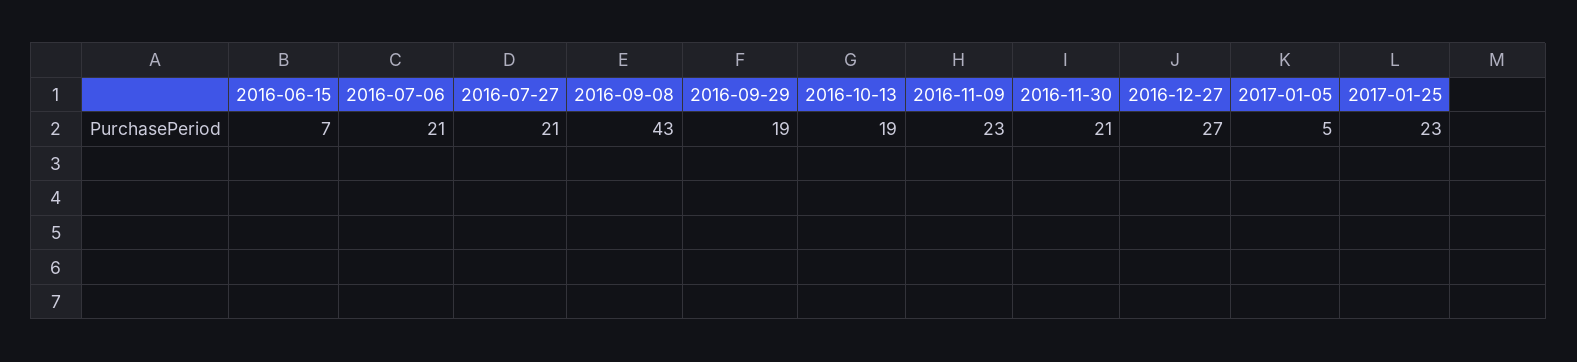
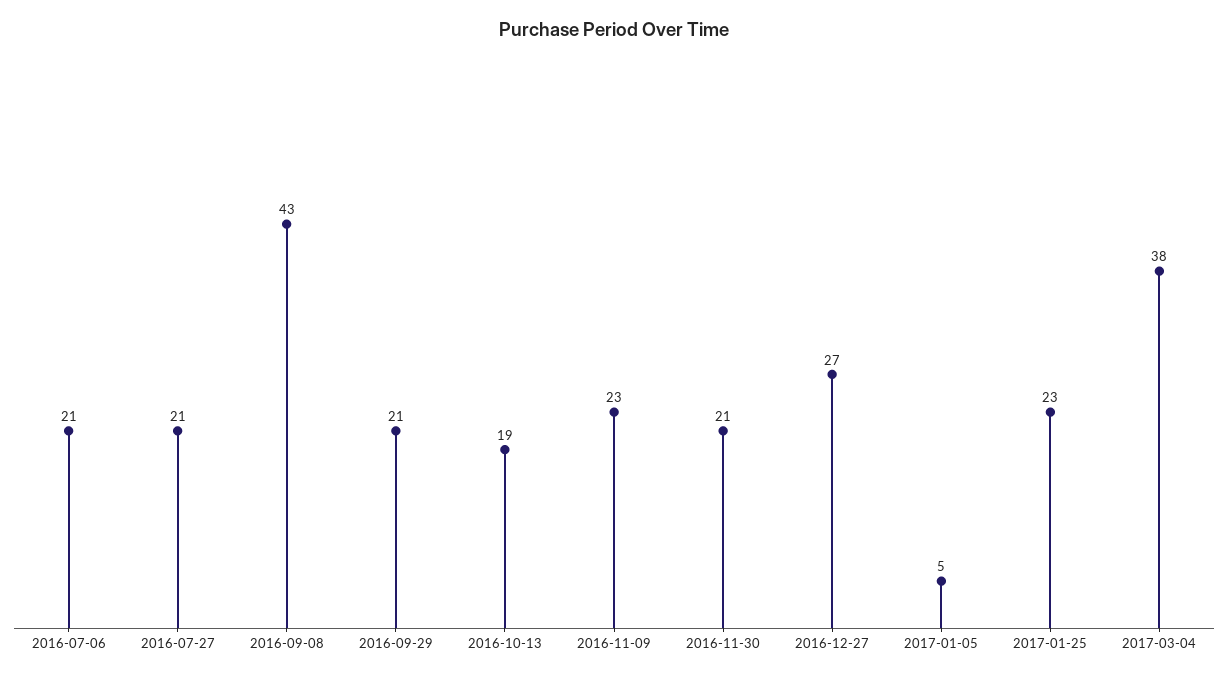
2016-06-15: 7 -> none
2016-09-29: 19 -> 21
2017-03-04: none -> 38

